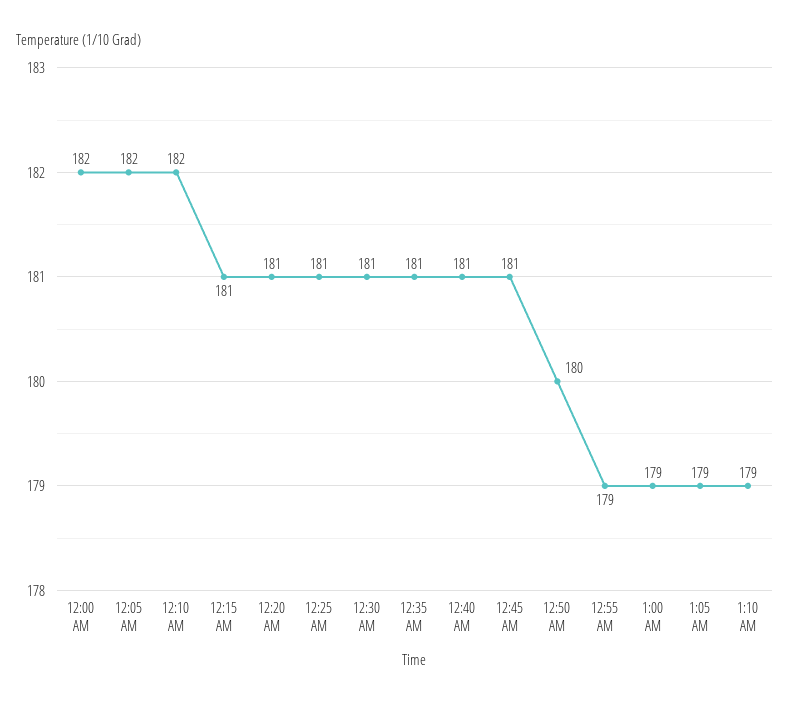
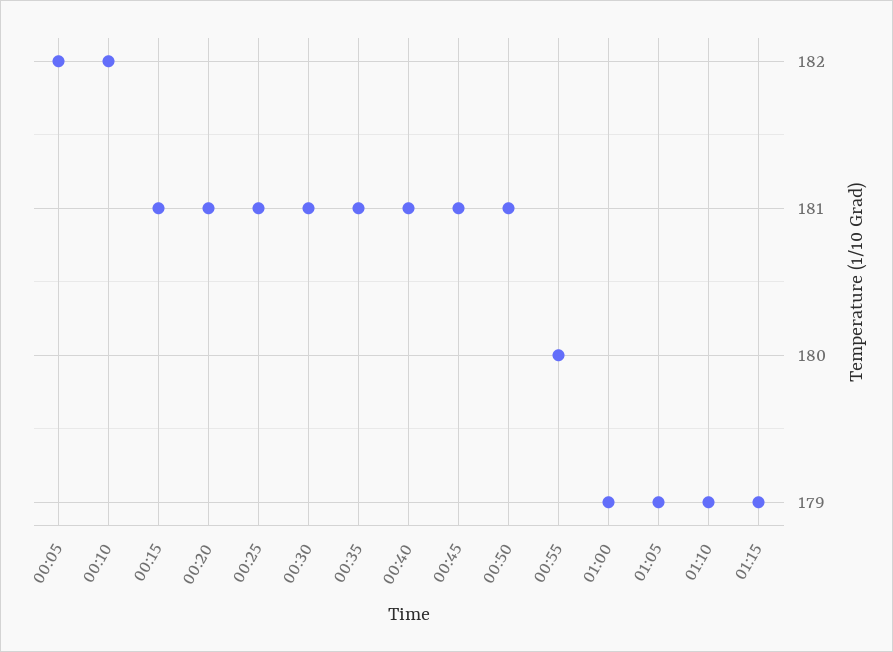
12:00 AM: 182 -> none
12:50 AM: 180 -> 181
12:55 AM: 179 -> 180
01:15: none -> 179

